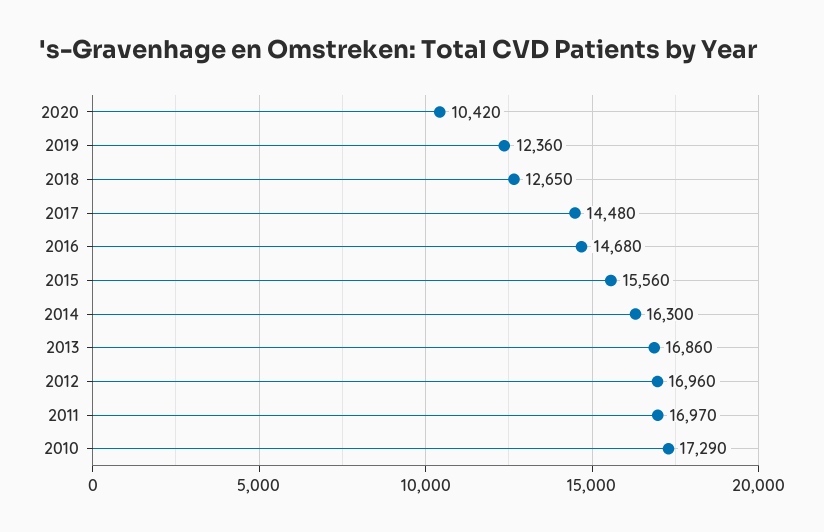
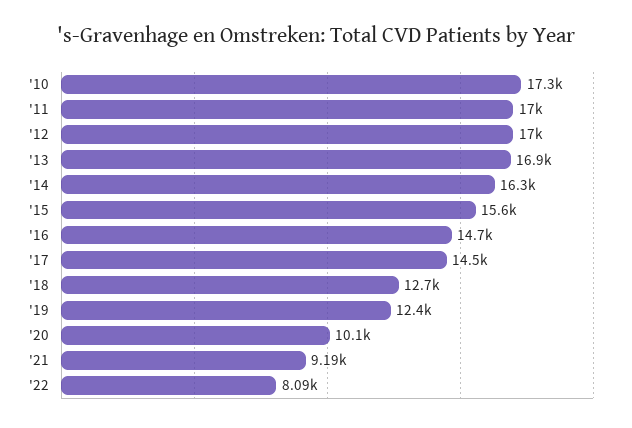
2020: 10420 -> 10100
'21: none -> 9190
'22: none -> 8090

